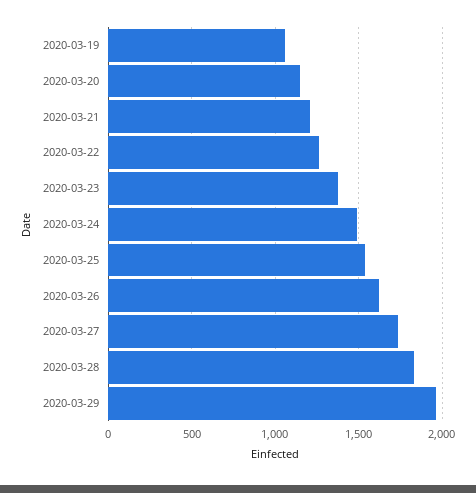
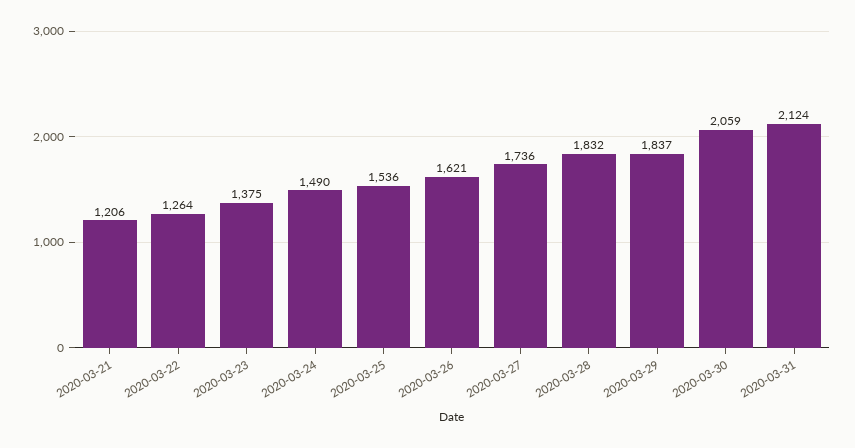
2020-03-19: 1050 -> none
2020-03-20: 1150 -> none
2020-03-29: 1950 -> 1837
2020-03-30: none -> 2059
2020-03-31: none -> 2124

